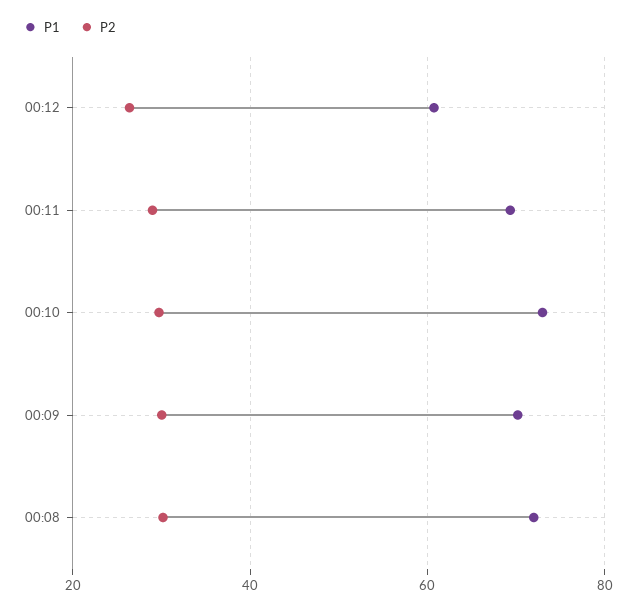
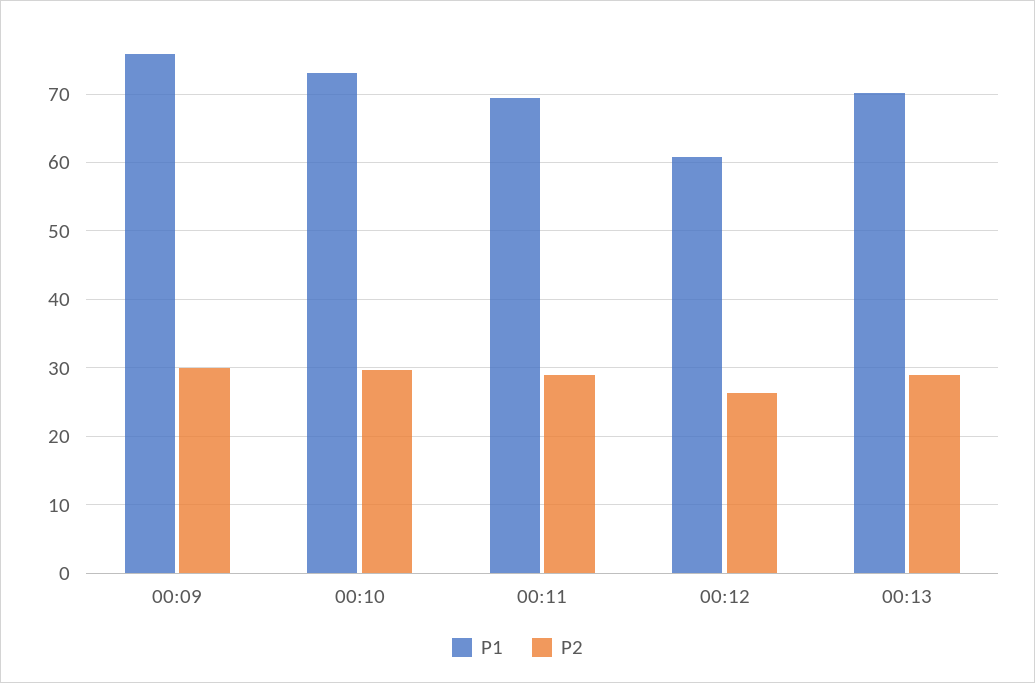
P1, 00:09: 70 -> 76
P1, 00:08: 72 -> none
P2, 00:08: 30 -> none
P1, 00:13: none -> 70
P2, 00:13: none -> 29

